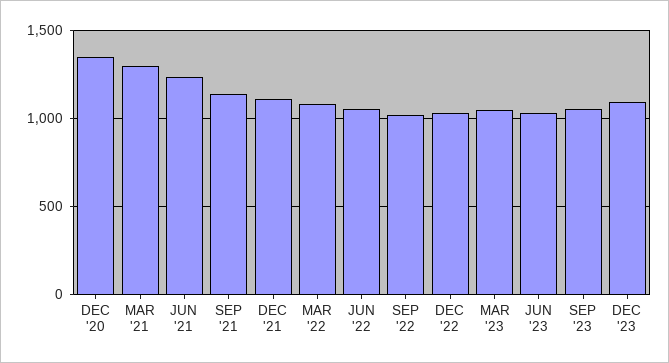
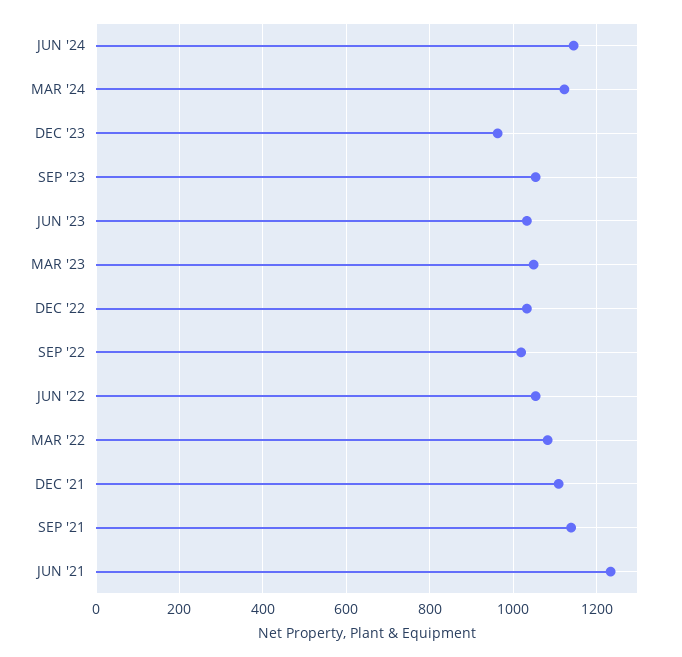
DEC '20: 1350 -> none
MAR '21: 1300 -> none
DEC '23: 1100 -> 960
JUN '24: none -> 1140
MAR '24: none -> 1120

